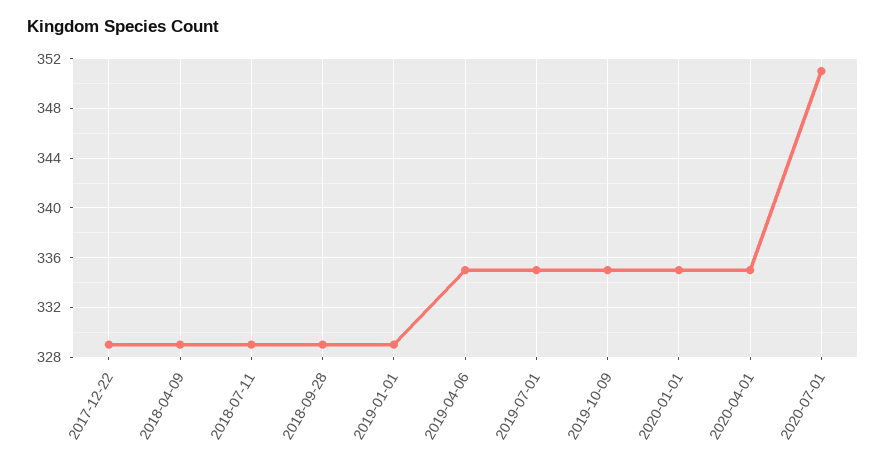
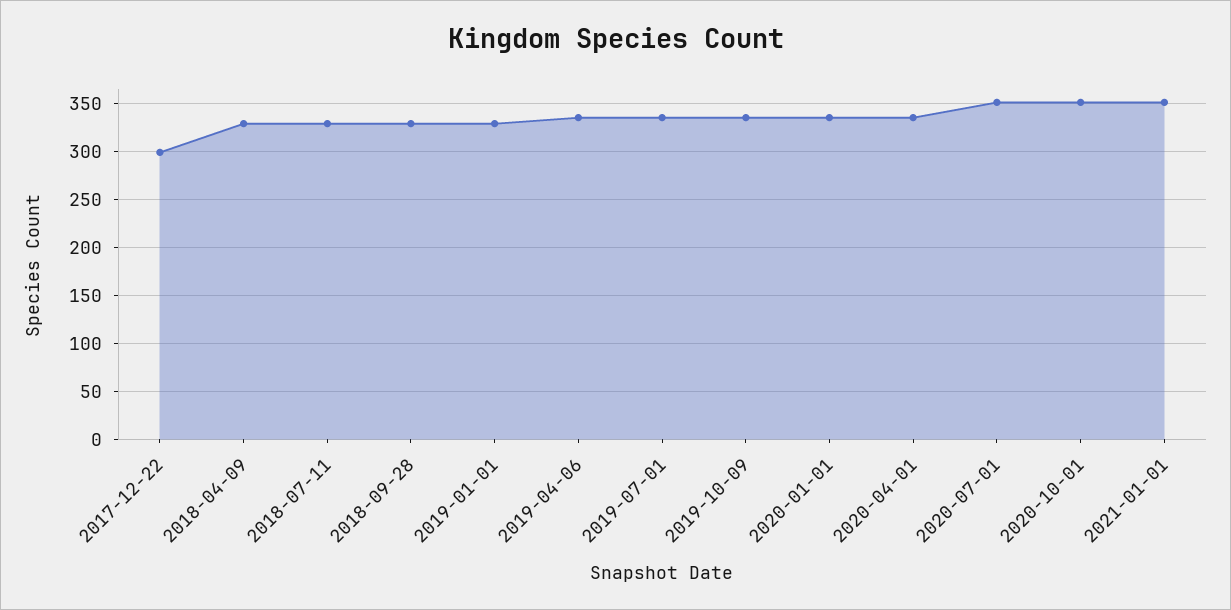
2017-12-22: 329 -> 300
2020-10-01: none -> 350
2021-01-01: none -> 350

